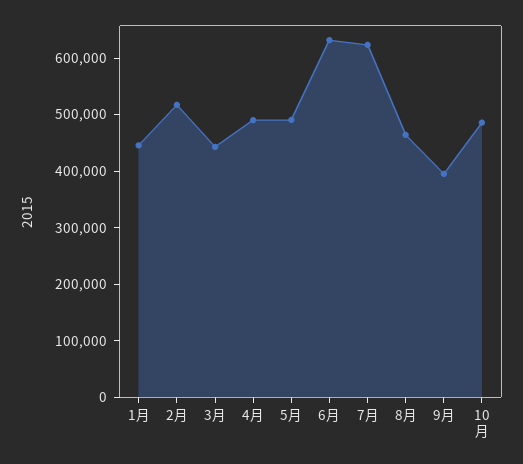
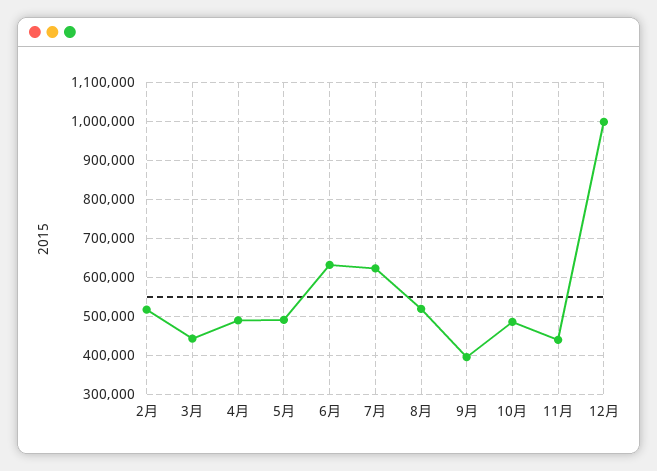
1月: 440000 -> none
8月: 460000 -> 520000
11月: none -> 440000
12月: none -> 1000000

